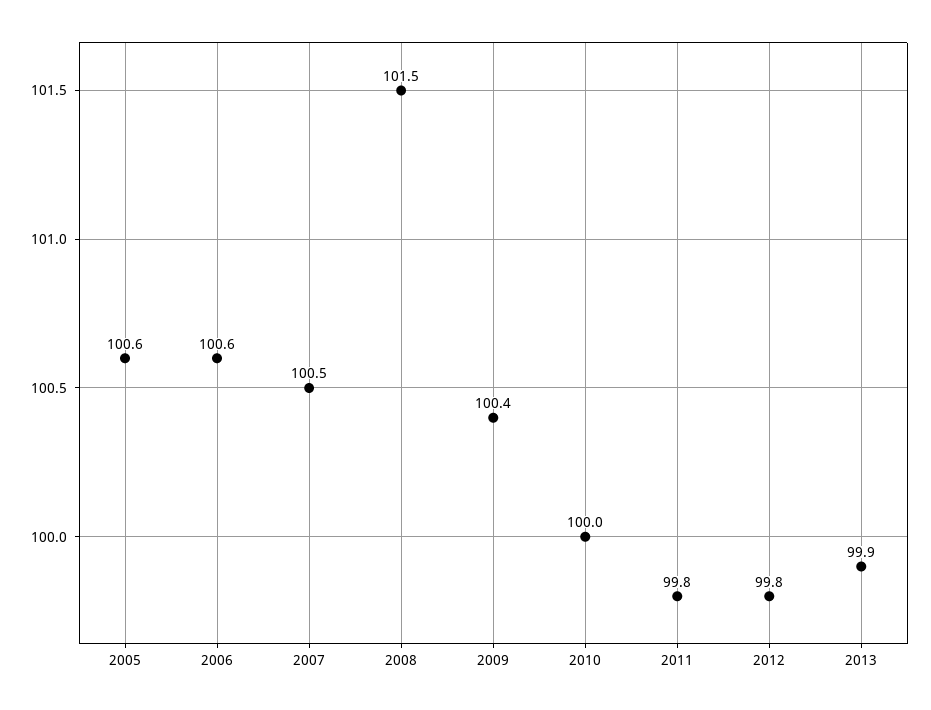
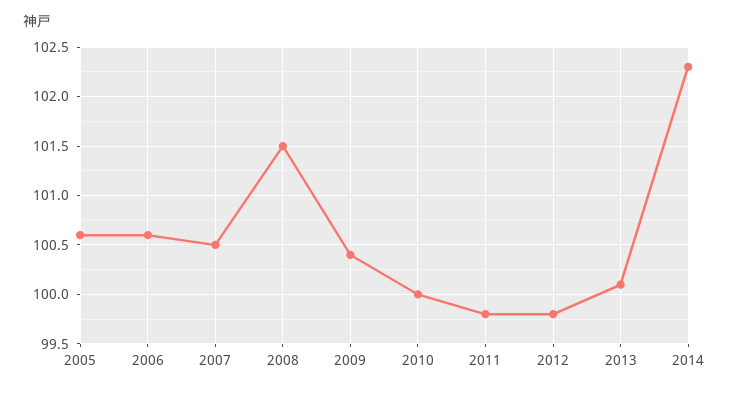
2013: 99.9 -> 100.1
2014: none -> 102.3

